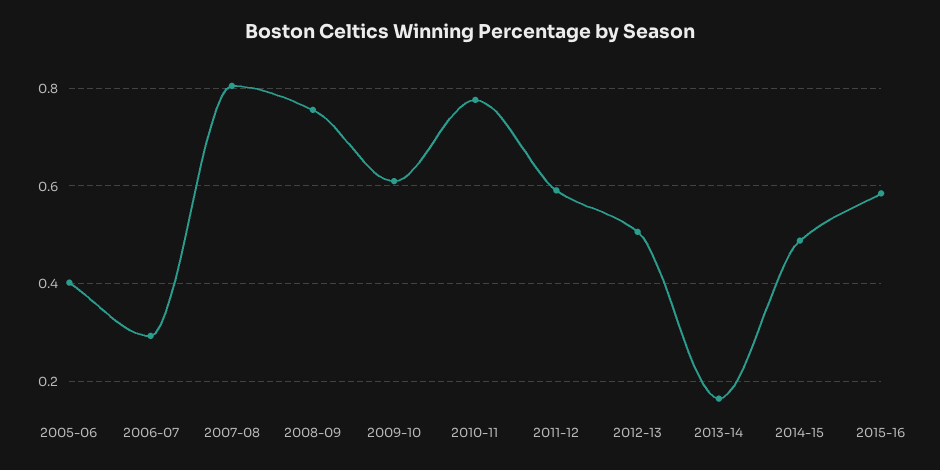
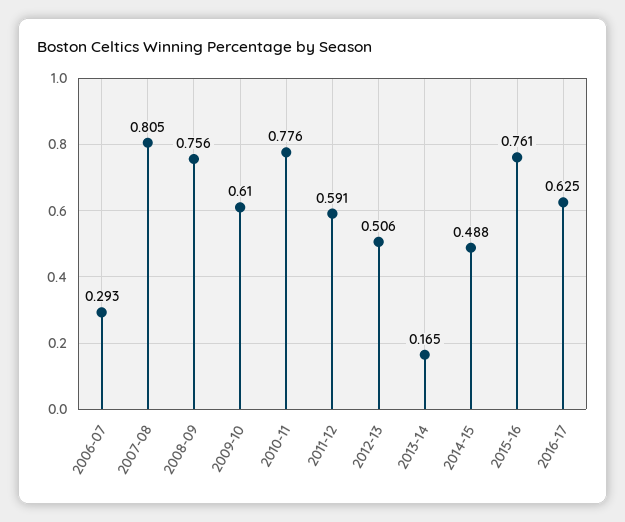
2005-06: 0.4 -> none
2015-16: 0.58 -> 0.761
2016-17: none -> 0.625

